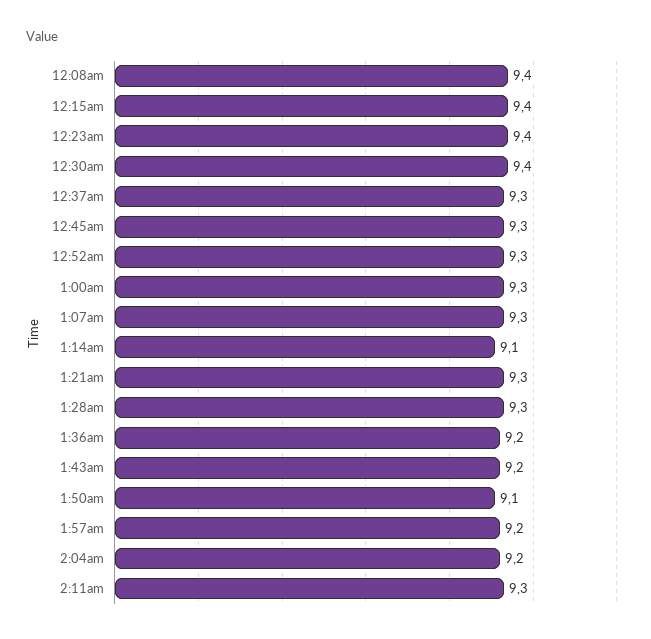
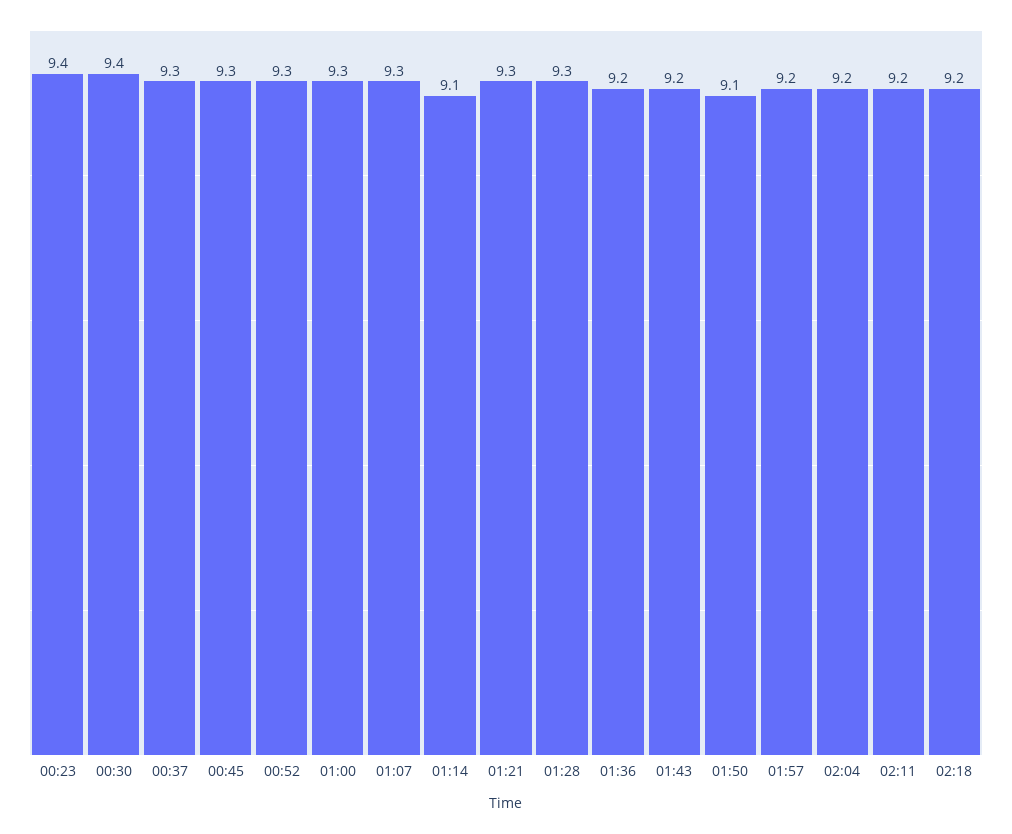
12:08am: 9.4 -> none
12:15am: 9.4 -> none
2:11am: 9.3 -> 9.2
02:18: none -> 9.2

